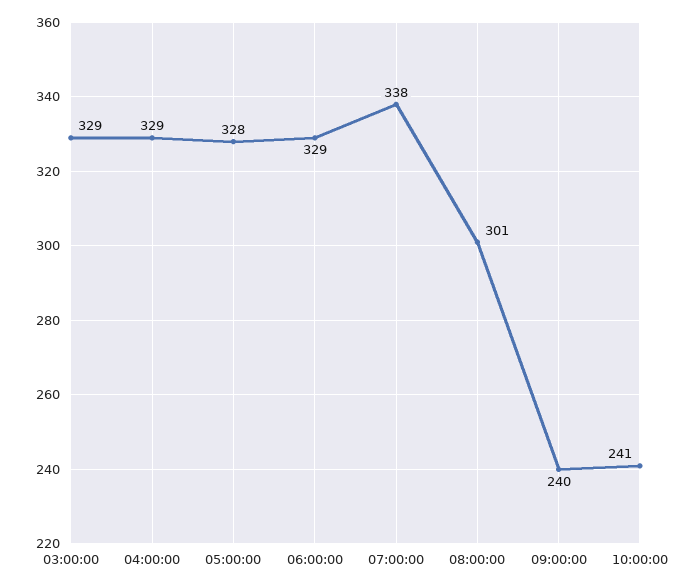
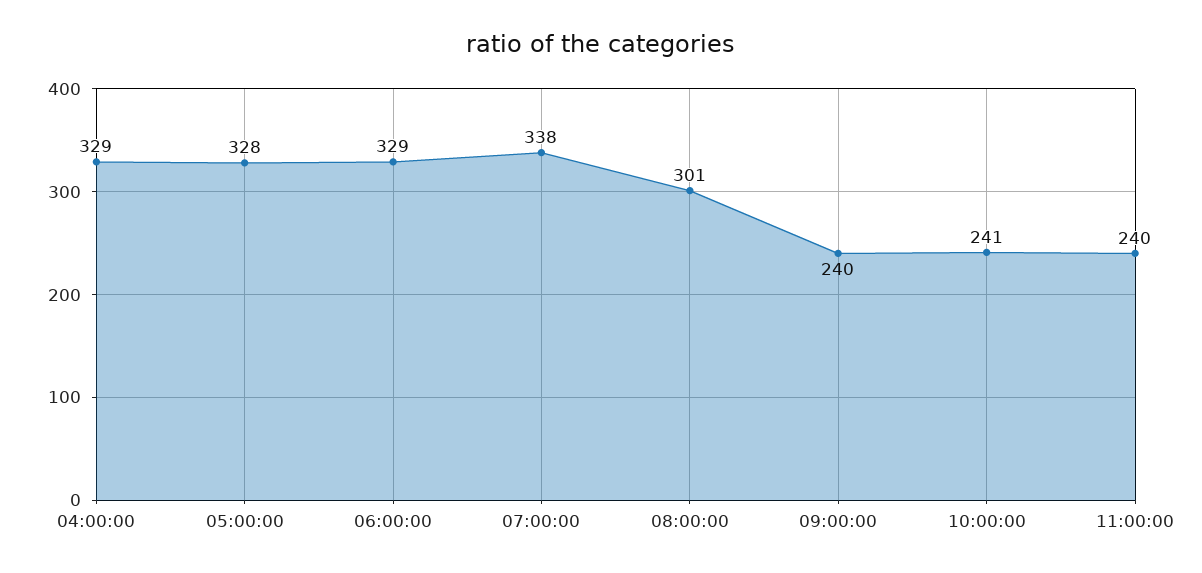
03:00:00: 329 -> none
11:00:00: none -> 240

